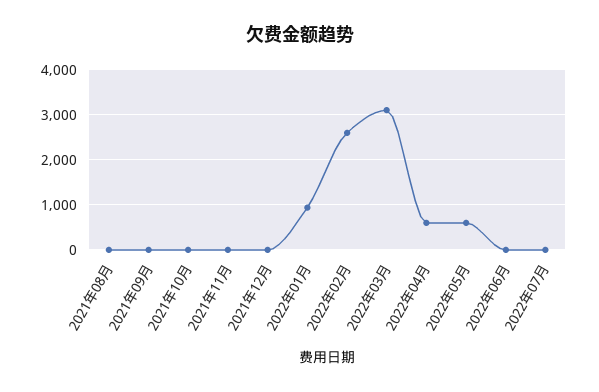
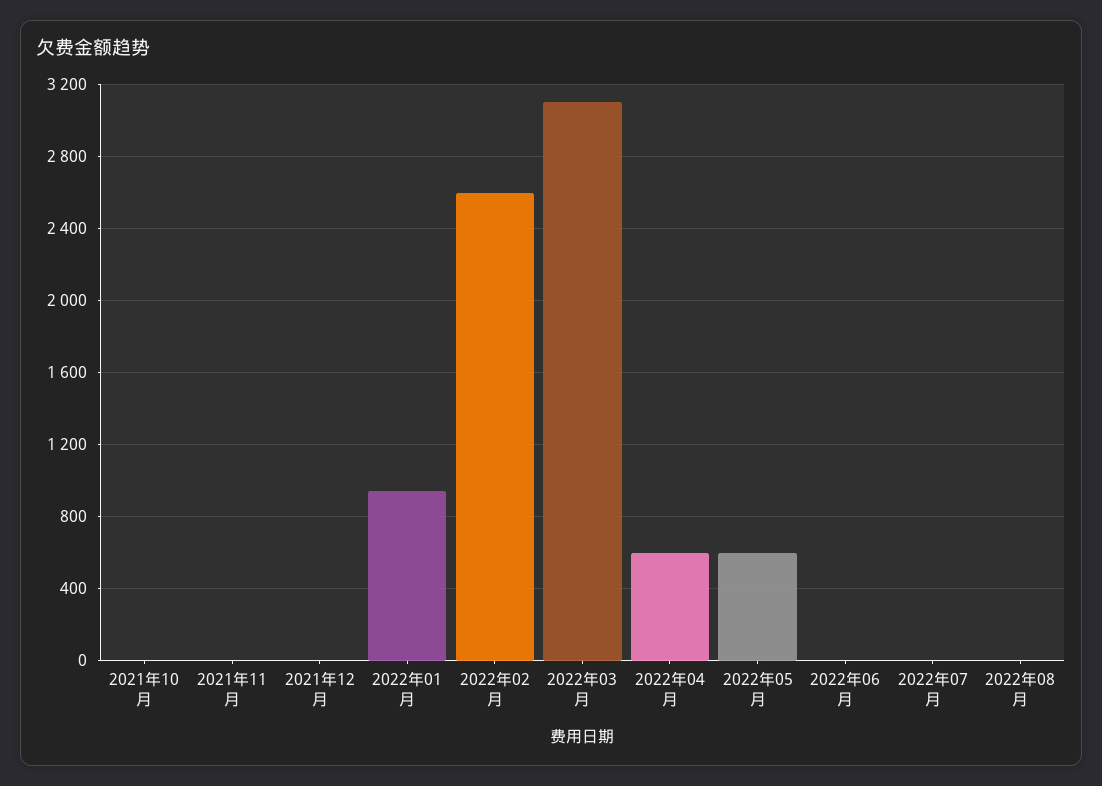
2021年08月: 0 -> none
2021年09月: 0 -> none
2022年08月: none -> 0

